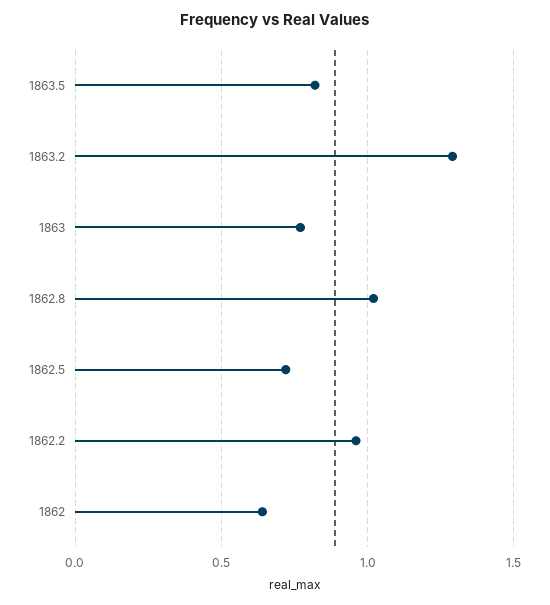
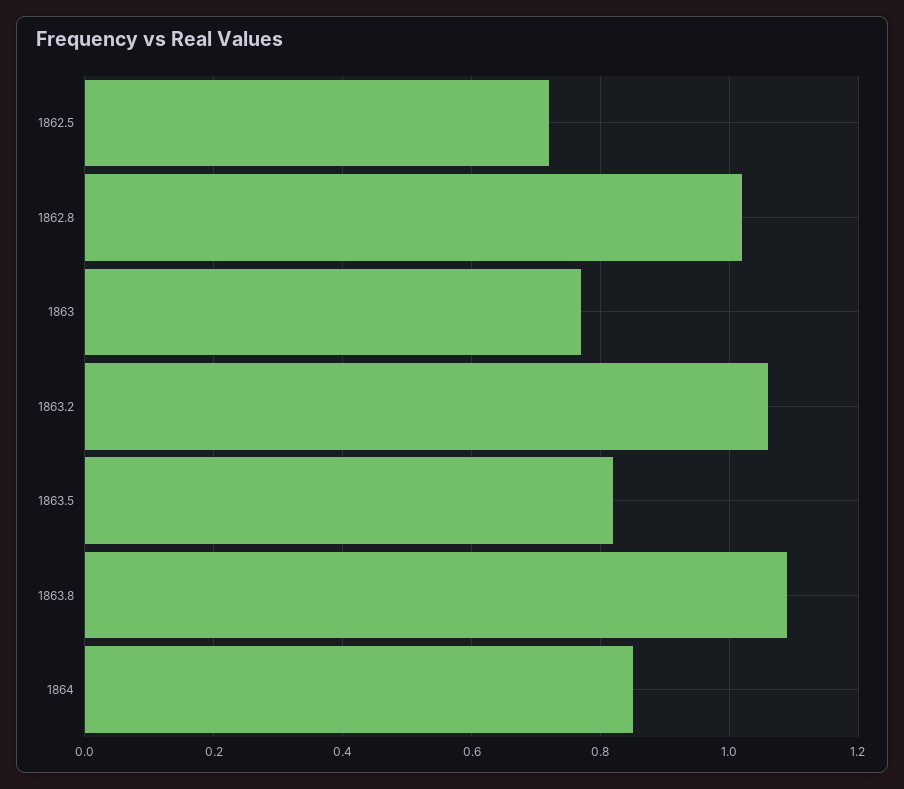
1863.2: 1.3 -> 1.05
1862.2: 0.95 -> none
1862: 0.65 -> none
1863.8: none -> 1.1
1864: none -> 0.85

